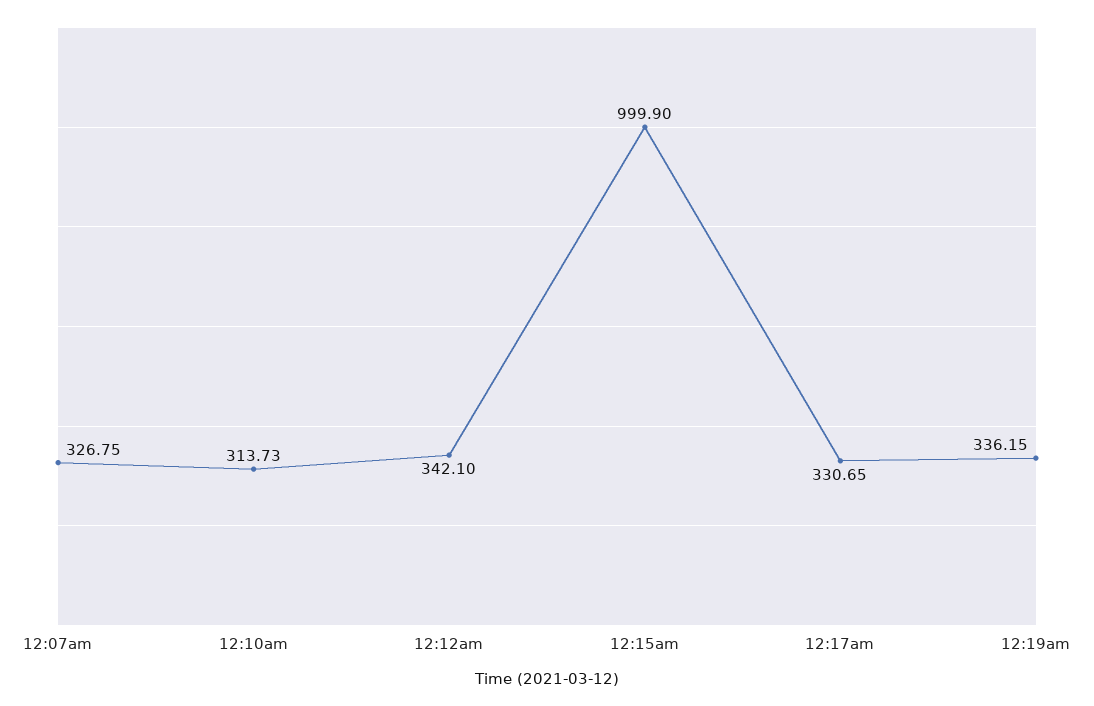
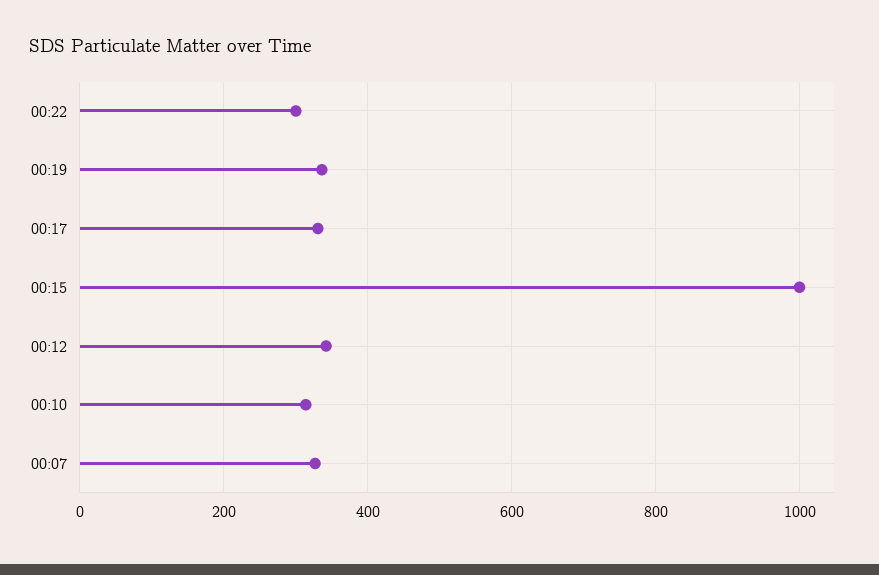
00:22: none -> 300

